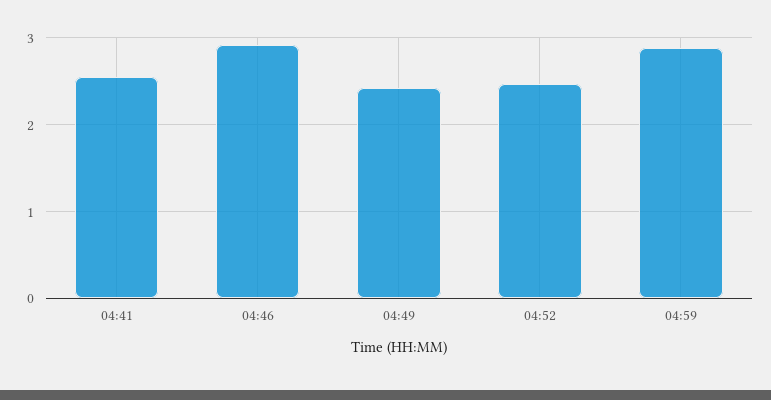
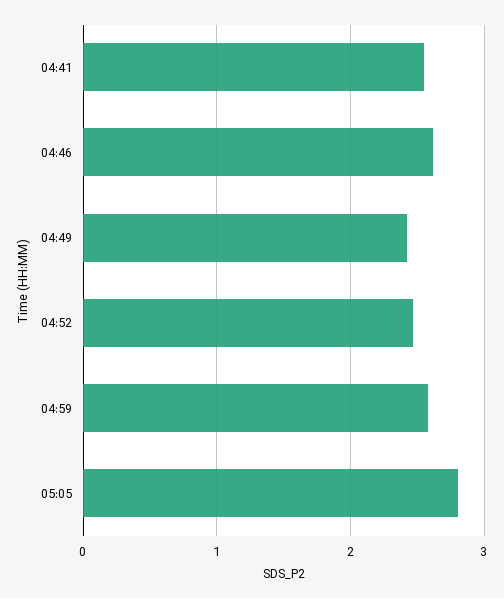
04:46: 2.9 -> 2.6
04:59: 2.9 -> 2.6
05:05: none -> 2.8

